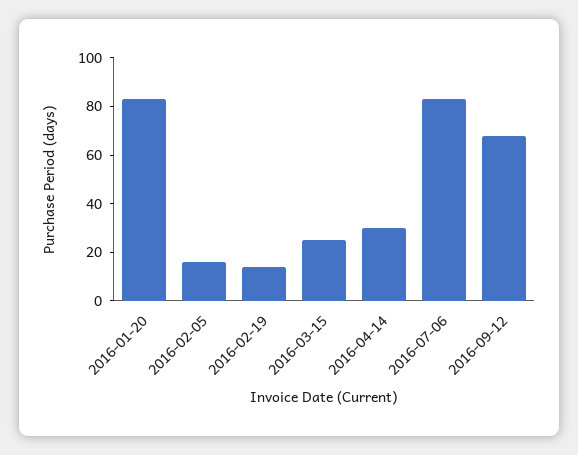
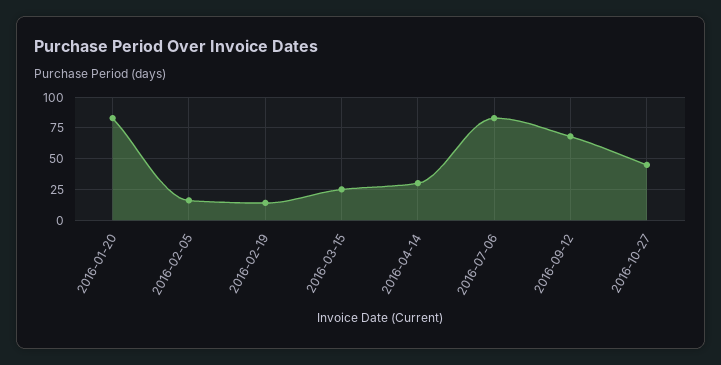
2016-10-27: none -> 45

